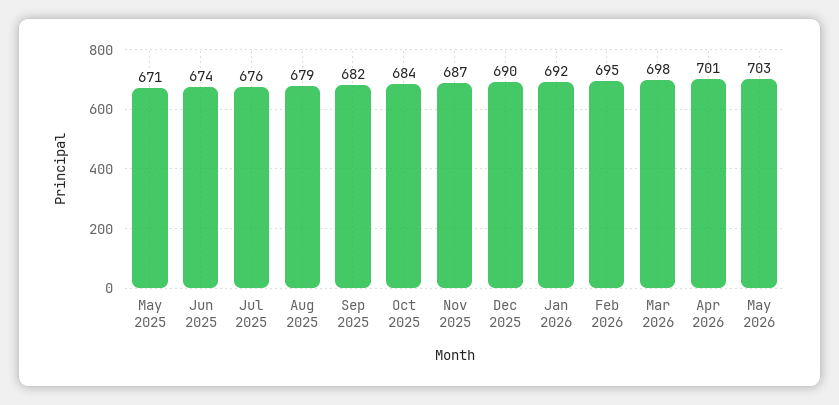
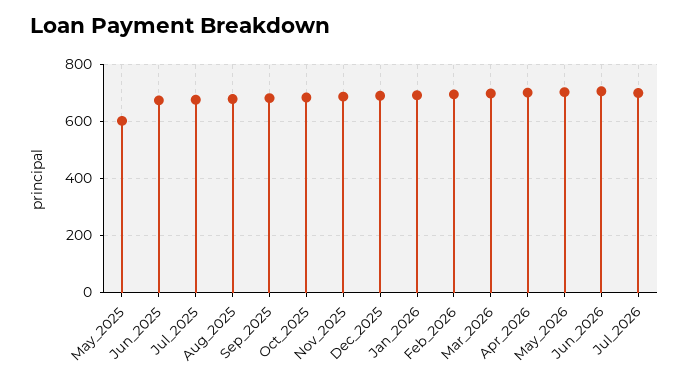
May 2025: 671 -> 600
Jun_2026: none -> 700
Jul_2026: none -> 700

